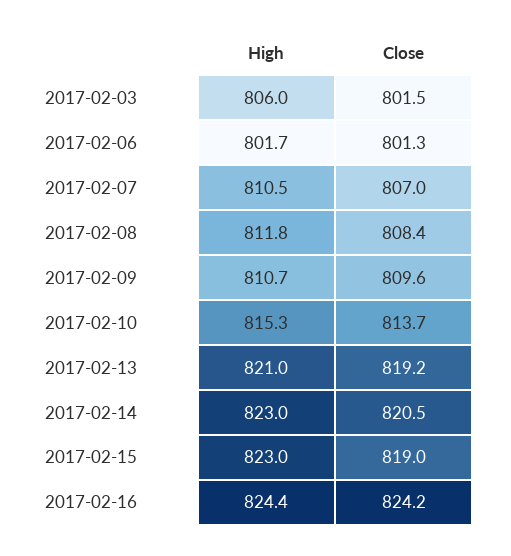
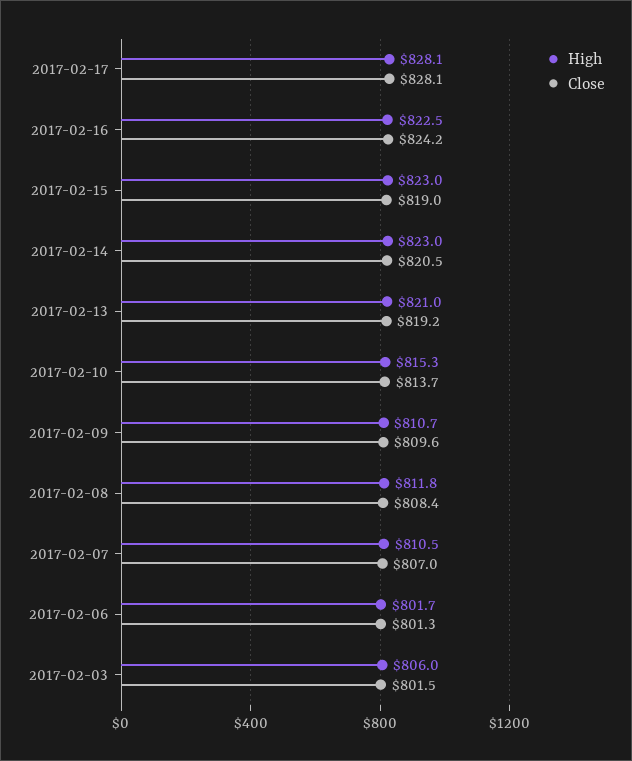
High, 2017-02-16: 824.4 -> 822.5
High, 2017-02-17: none -> 828.1
Close, 2017-02-17: none -> 828.1

